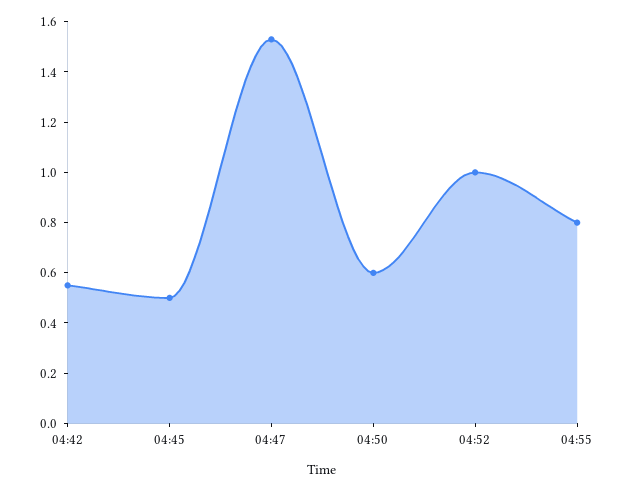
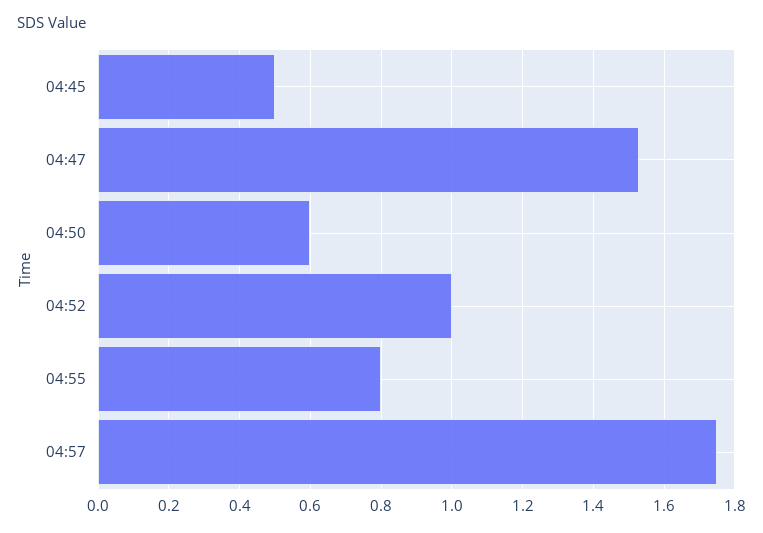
04:42: 0.55 -> none
04:57: none -> 1.75

